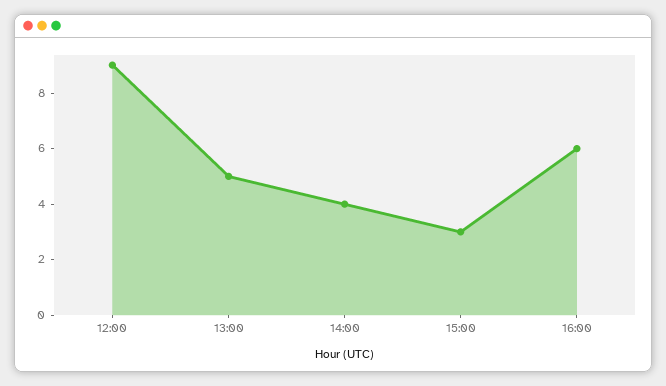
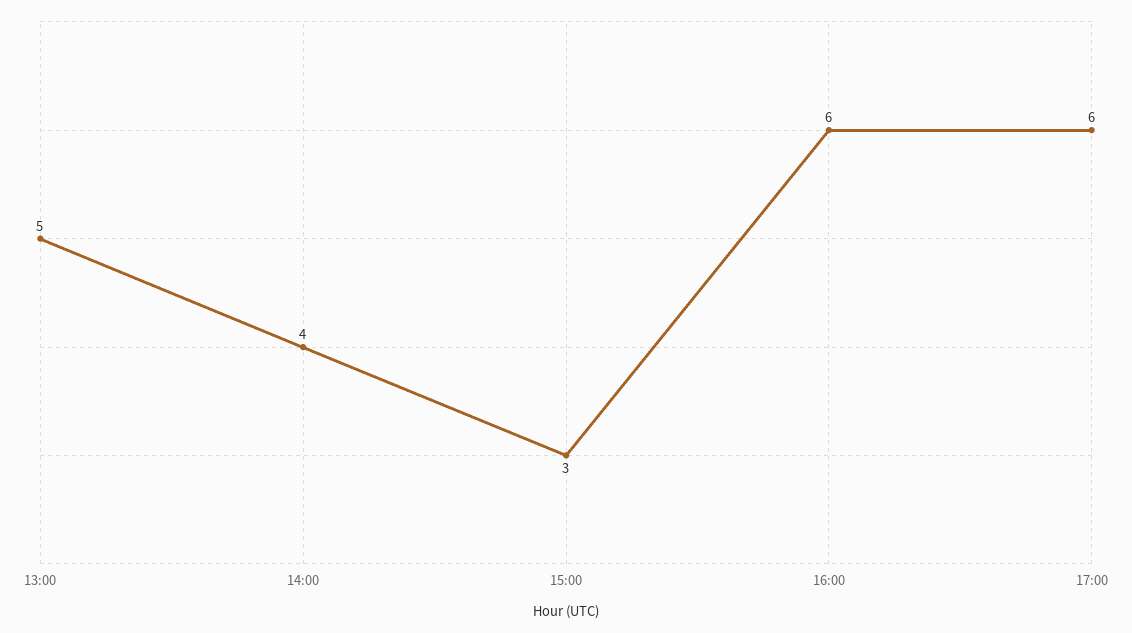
12:00: 9 -> none
17:00: none -> 6

